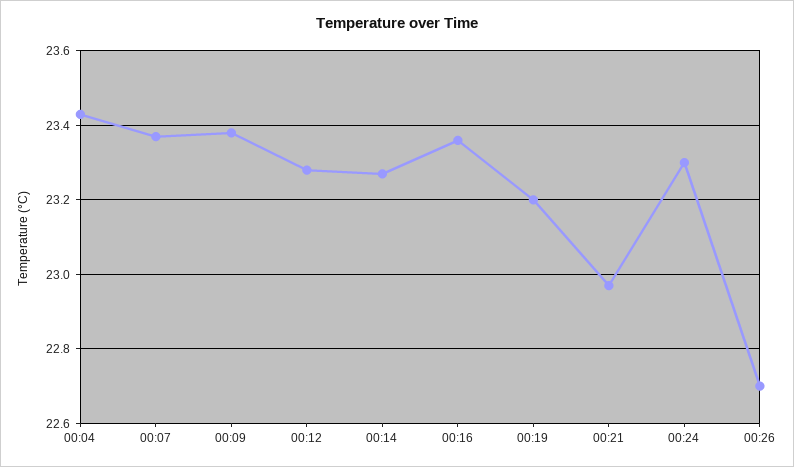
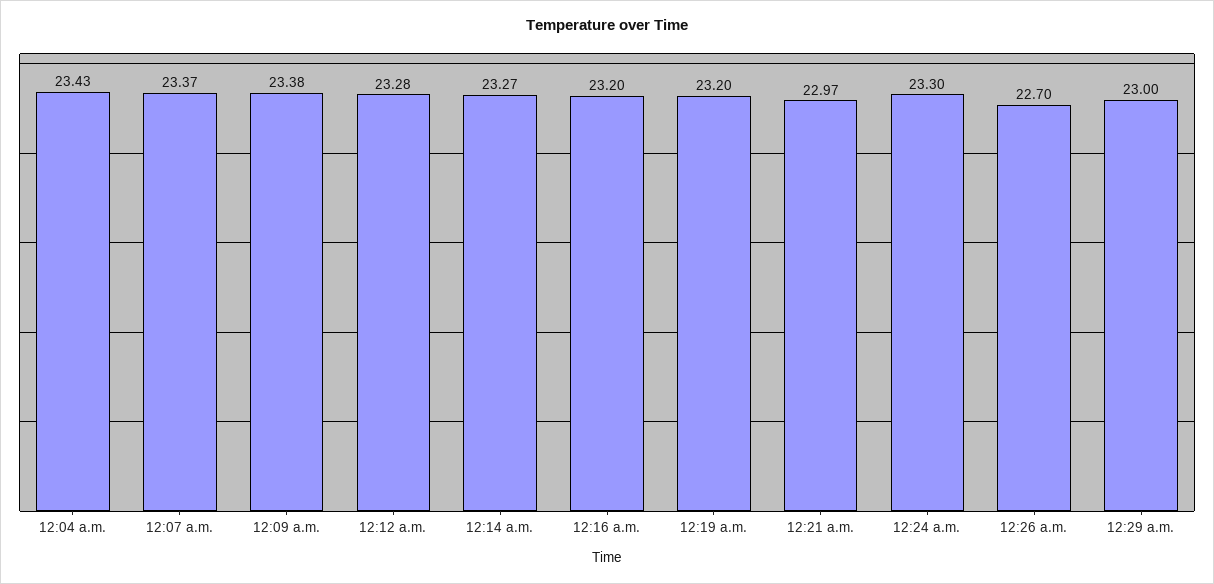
00:16: 23.35 -> 23.2
12:29 a.m.: none -> 23

